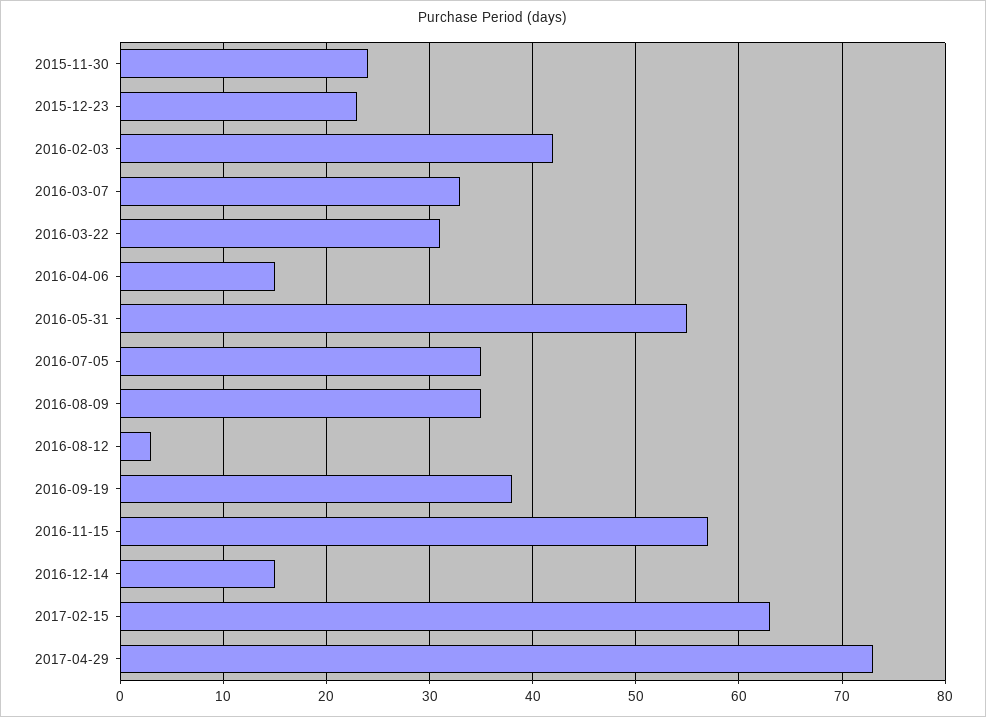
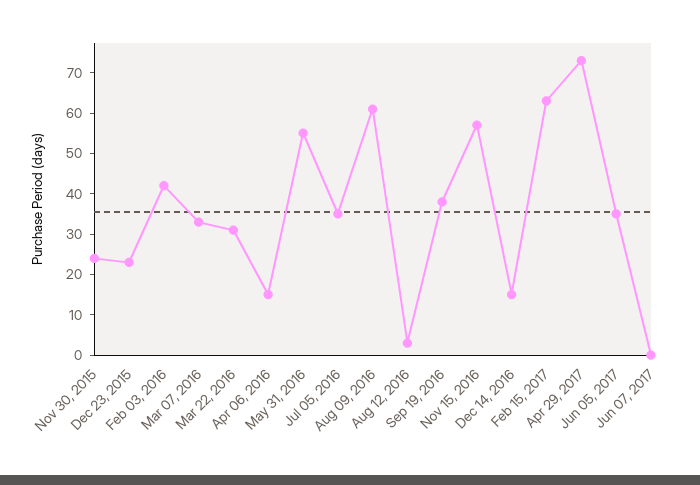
2016-08-09: 35 -> 60
Jun 05, 2017: none -> 35
Jun 07, 2017: none -> 0

